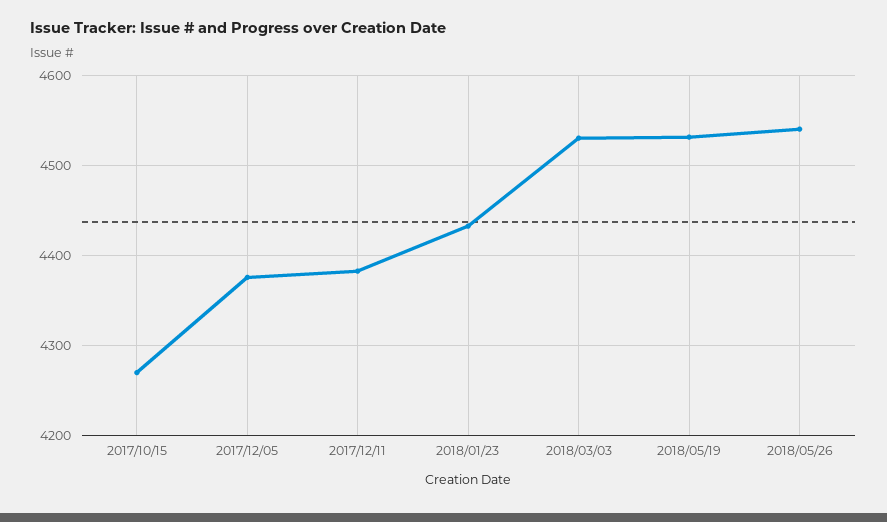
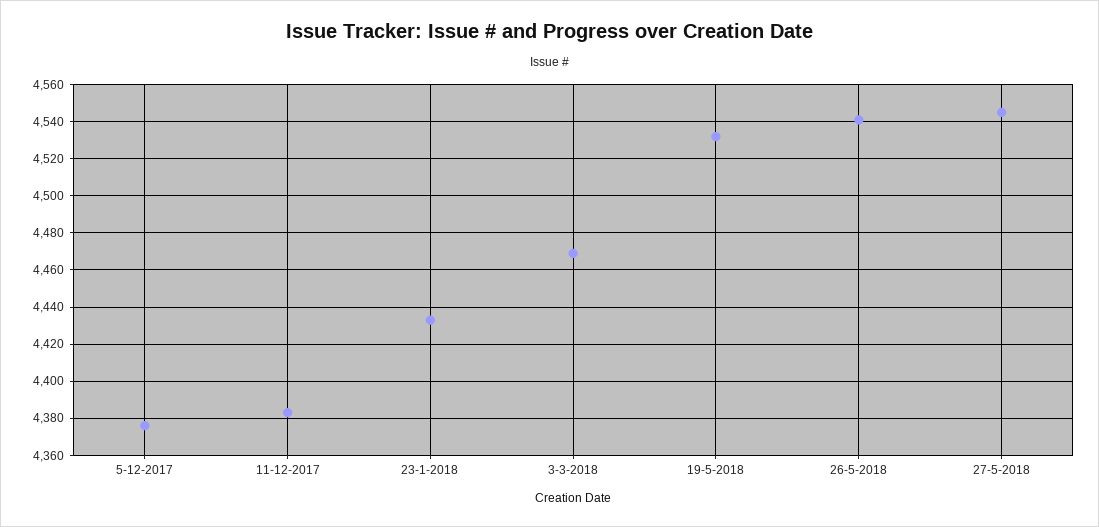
2017/10/15: 4270 -> none
2018/03/03: 4530 -> 4470
27-5-2018: none -> 4545

